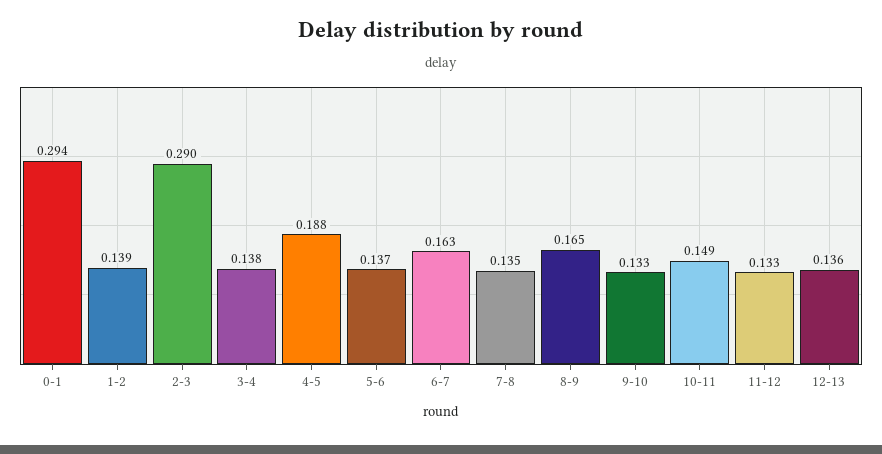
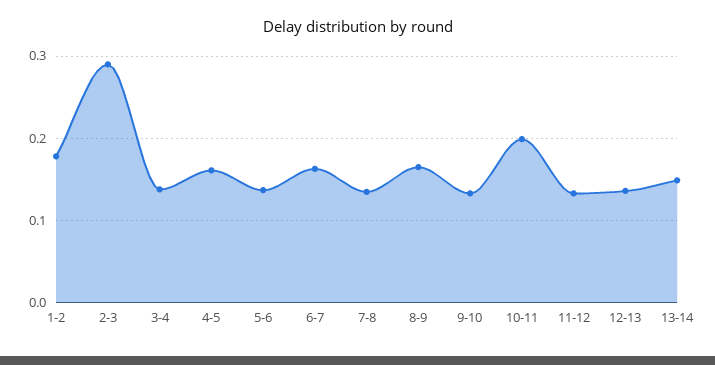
0-1: 0.294 -> none
1-2: 0.139 -> 0.18
4-5: 0.188 -> 0.16
10-11: 0.149 -> 0.2
13-14: none -> 0.15

